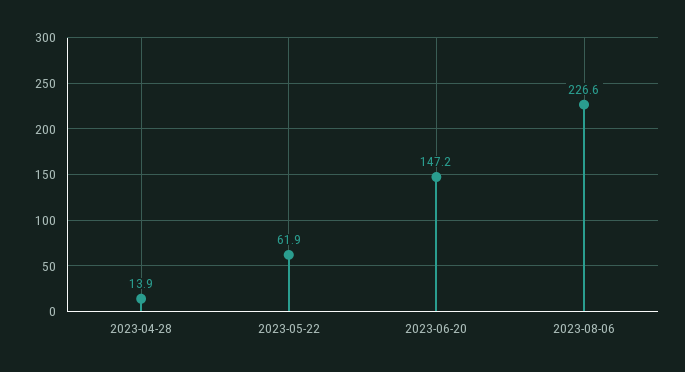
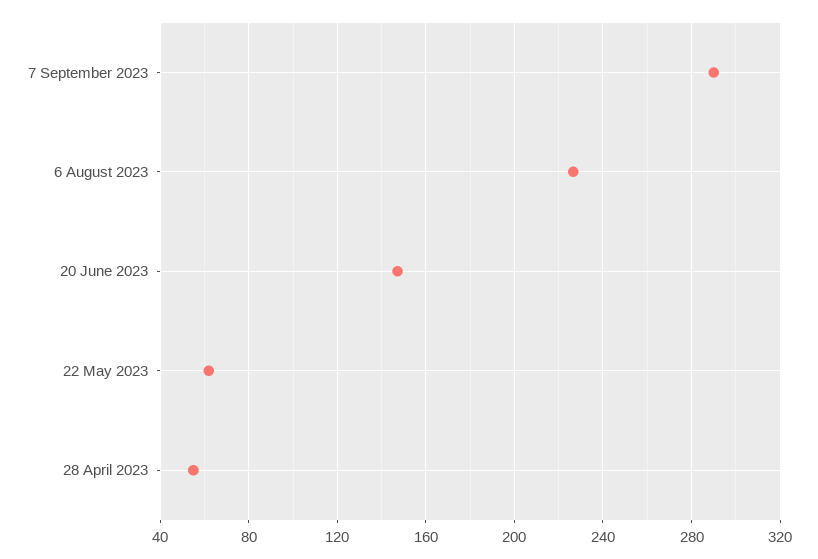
2023-04-28: 13.9 -> 55
7 September 2023: none -> 290

